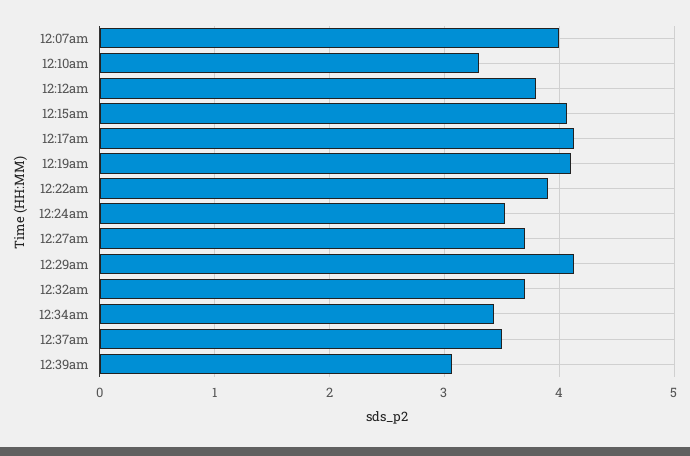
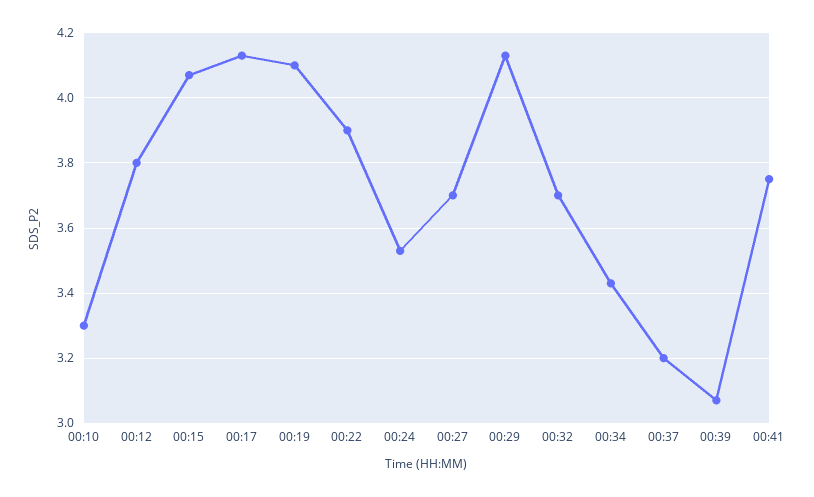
12:07am: 4 -> none
12:37am: 3.5 -> 3.2
00:41: none -> 3.75

